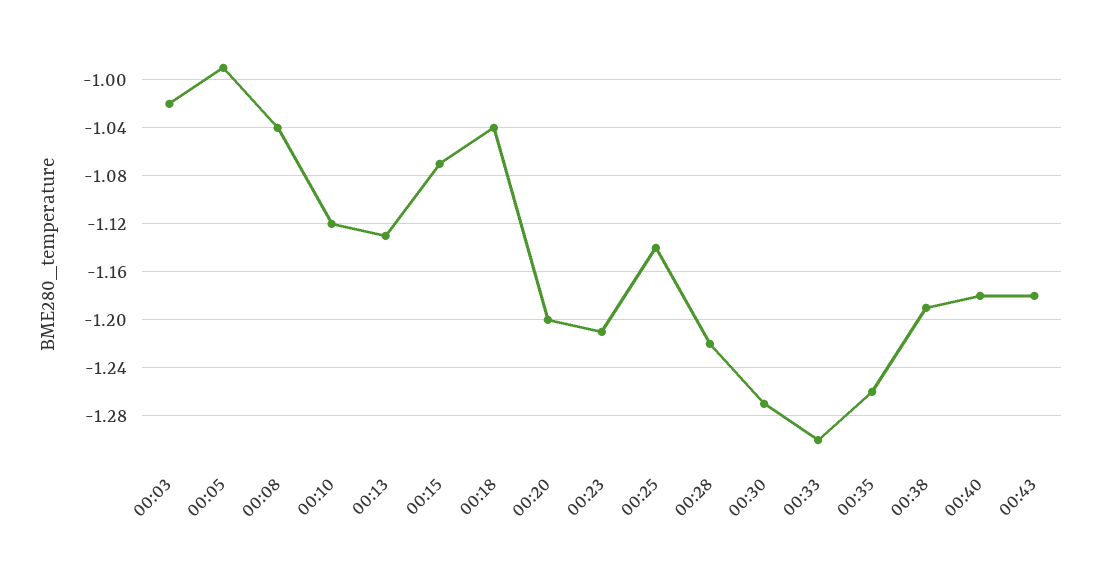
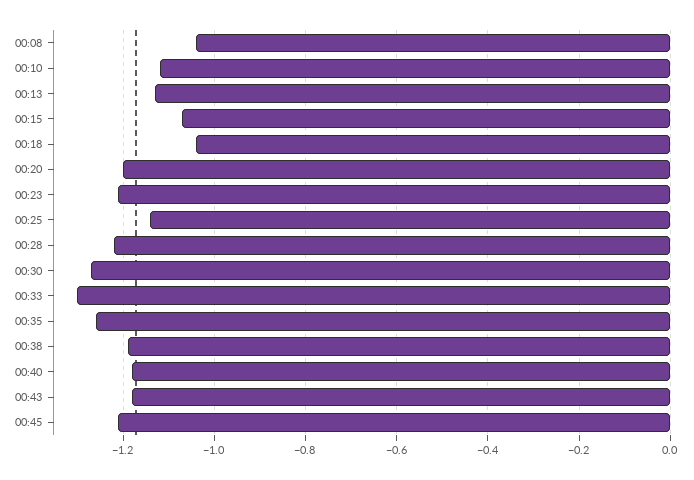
00:03: -1.02 -> none
00:05: -0.99 -> none
00:45: none -> -1.2

